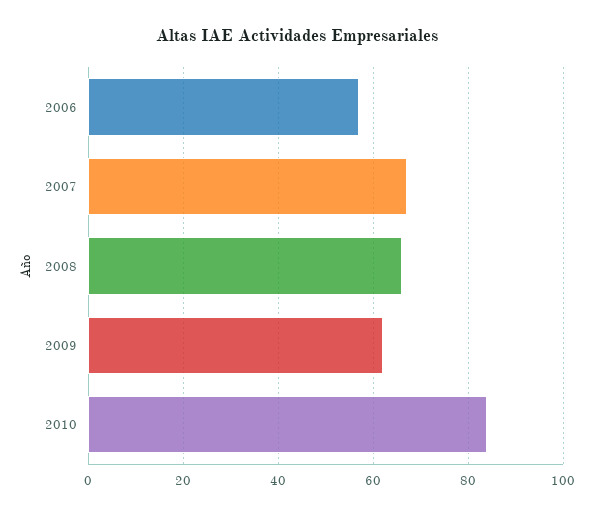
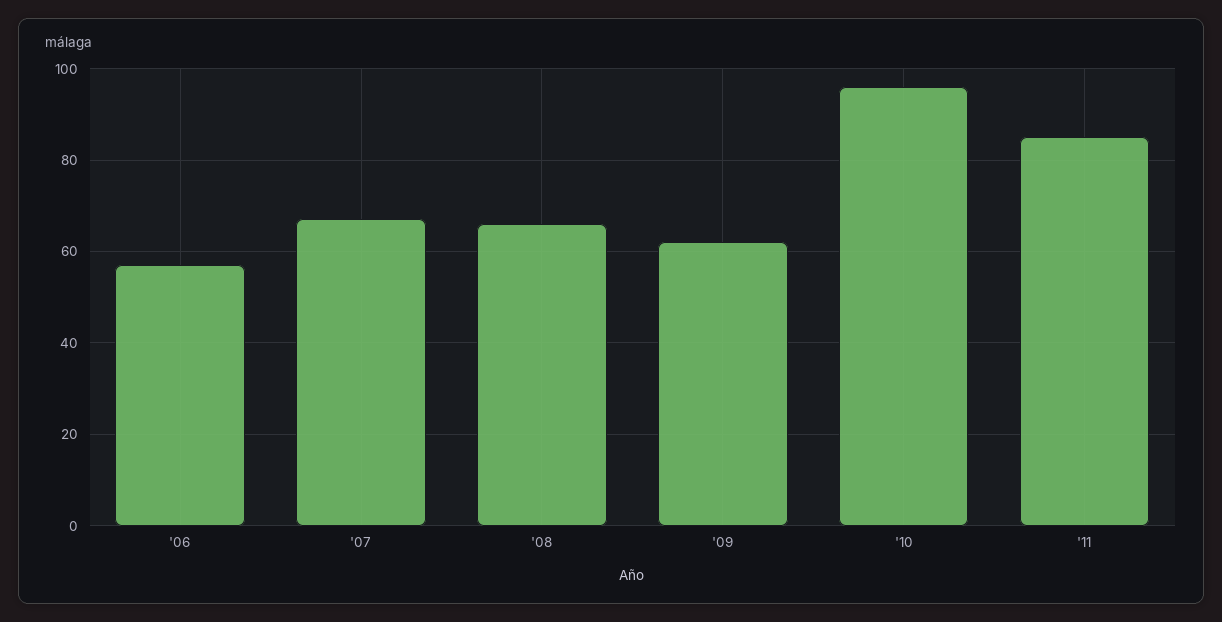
2010: 85 -> 95
'11: none -> 85

